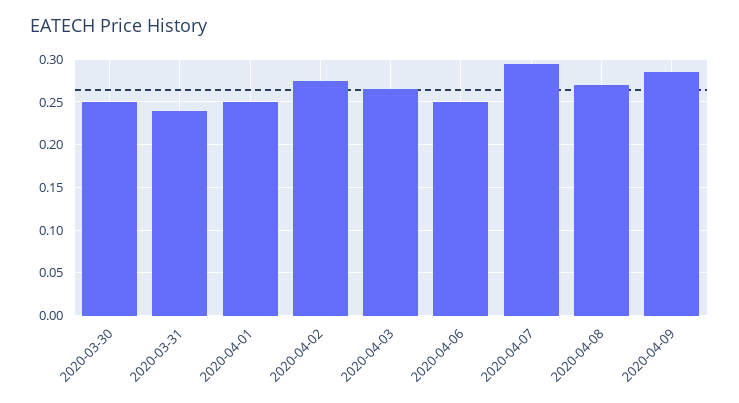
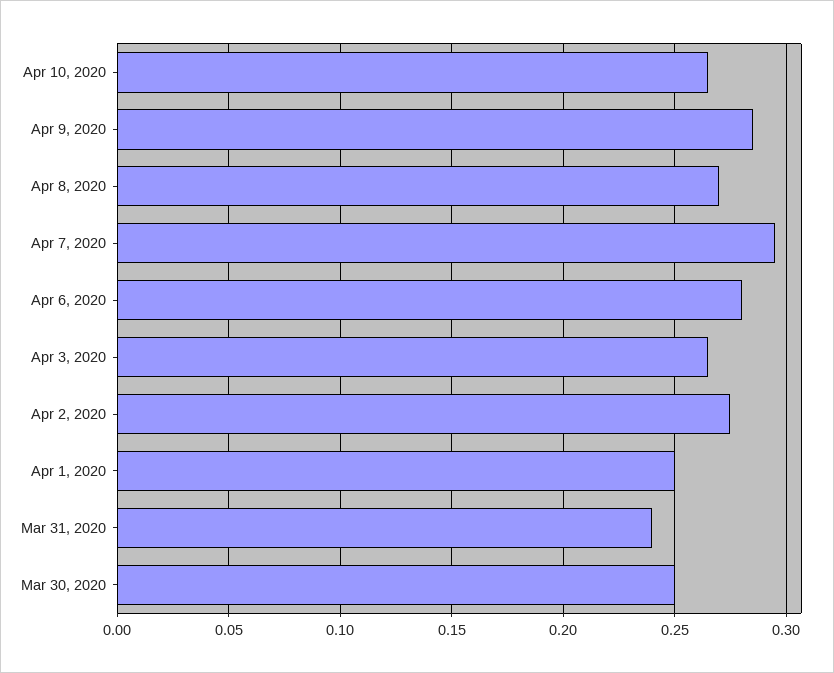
2020-04-06: 0.25 -> 0.28
Apr 10, 2020: none -> 0.265

